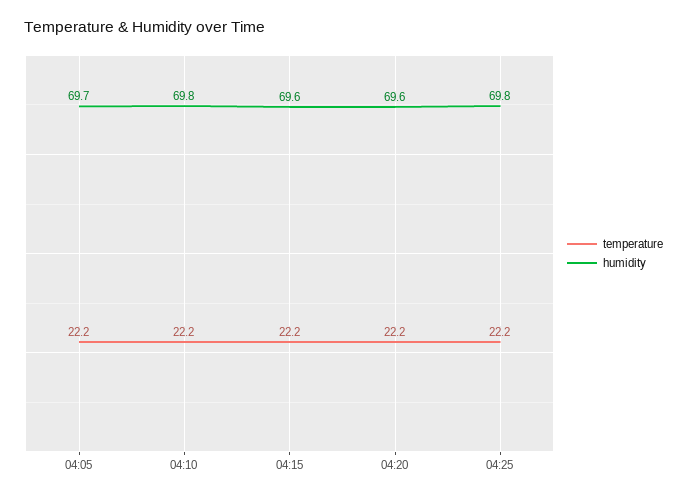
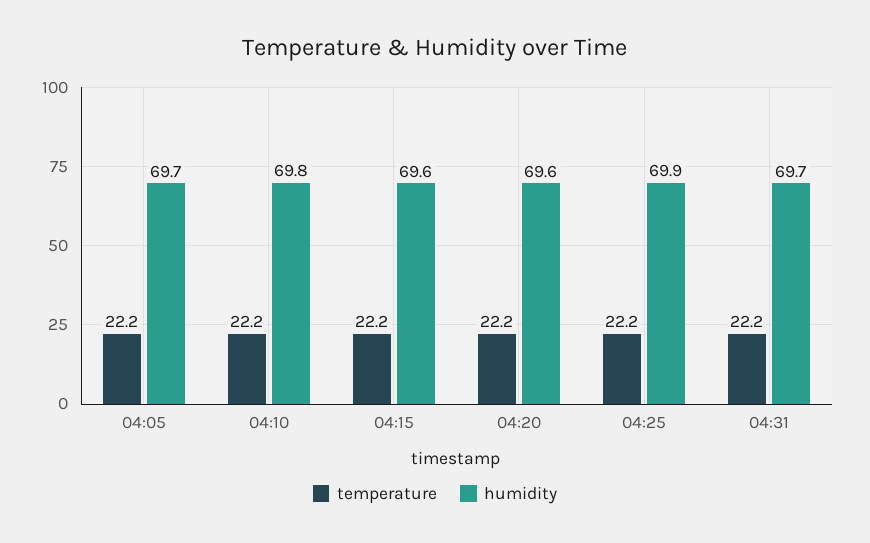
humidity, 04:25: 69.8 -> 69.9
temperature, 04:31: none -> 22.2
humidity, 04:31: none -> 69.7

